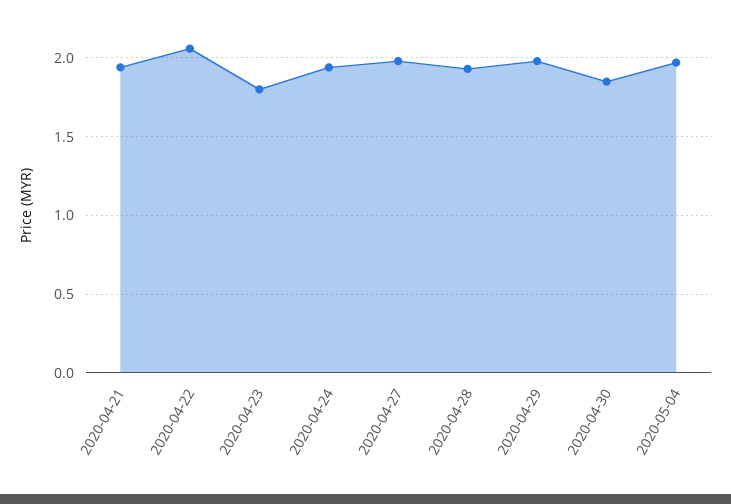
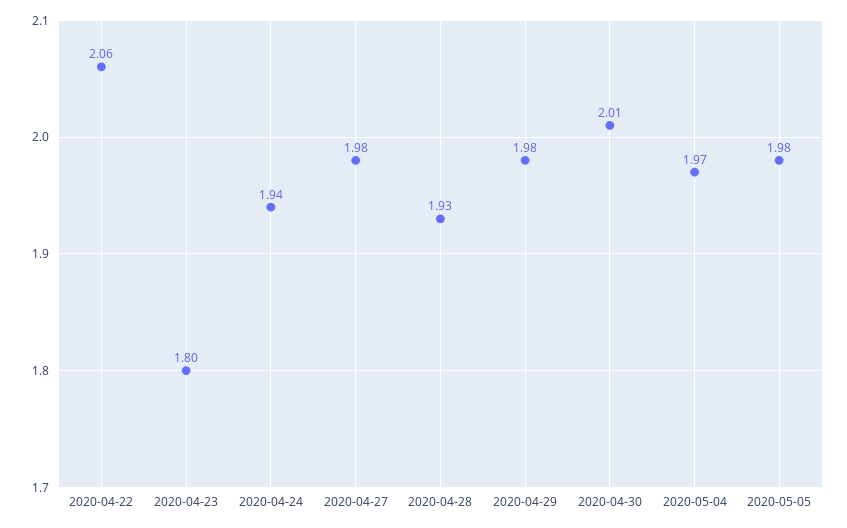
2020-04-21: 1.95 -> none
2020-04-30: 1.85 -> 2.01
2020-05-05: none -> 1.98

